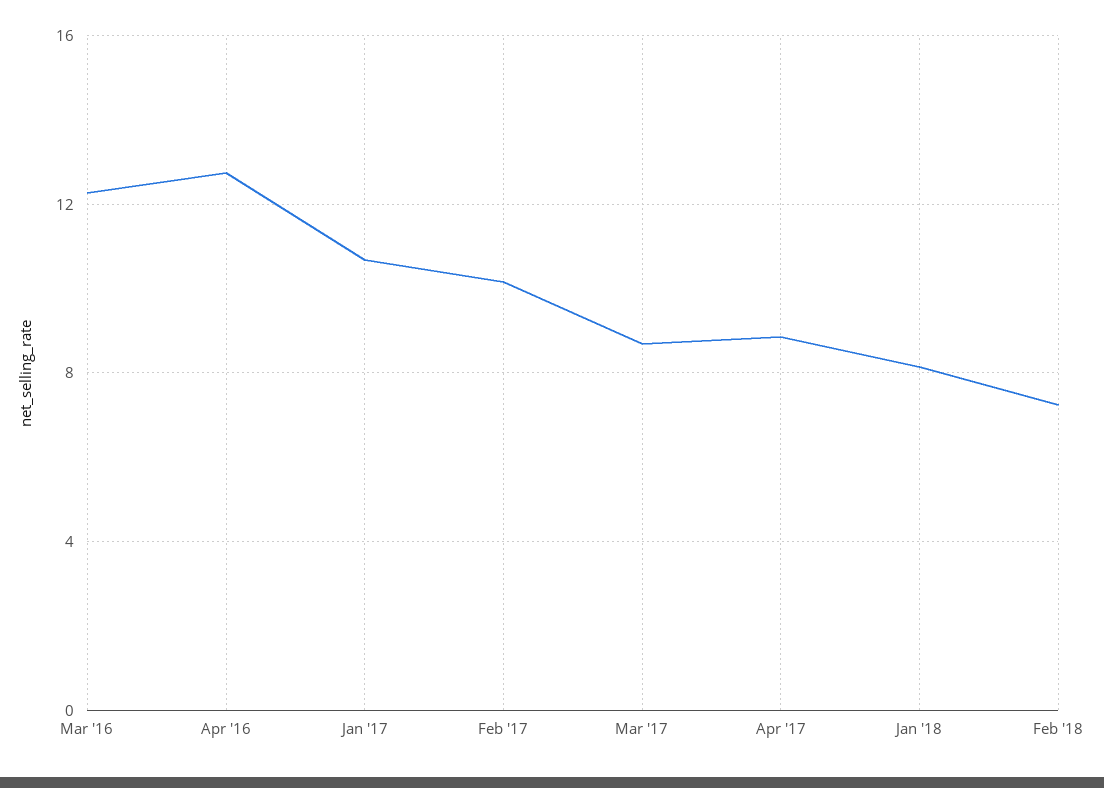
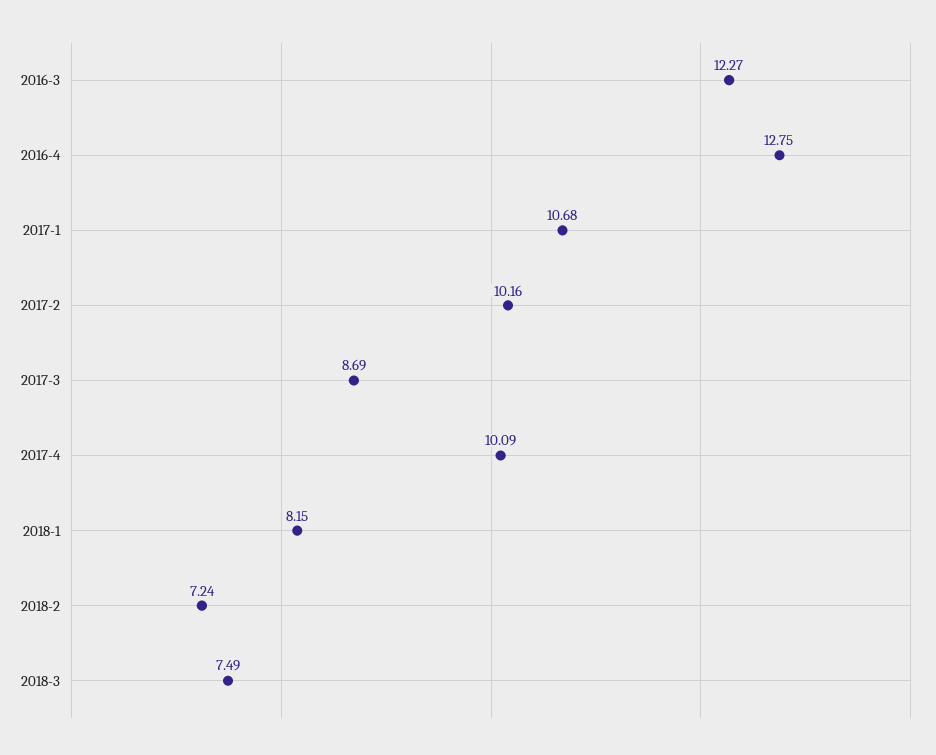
Apr '17: 9 -> 10.09
2018-3: none -> 7.49

